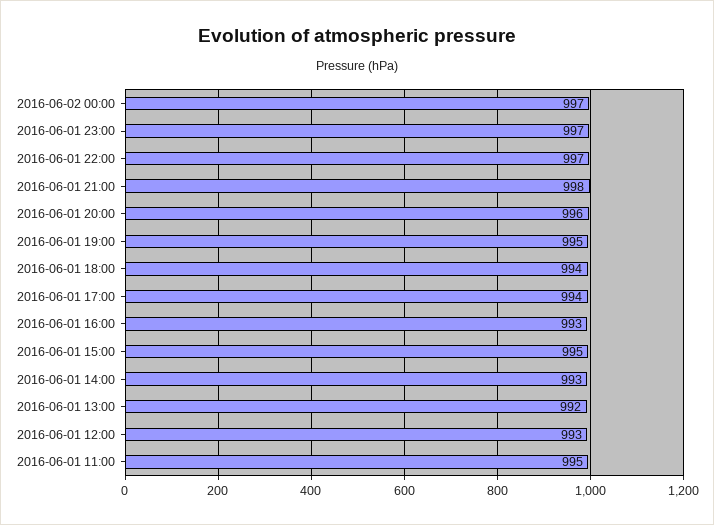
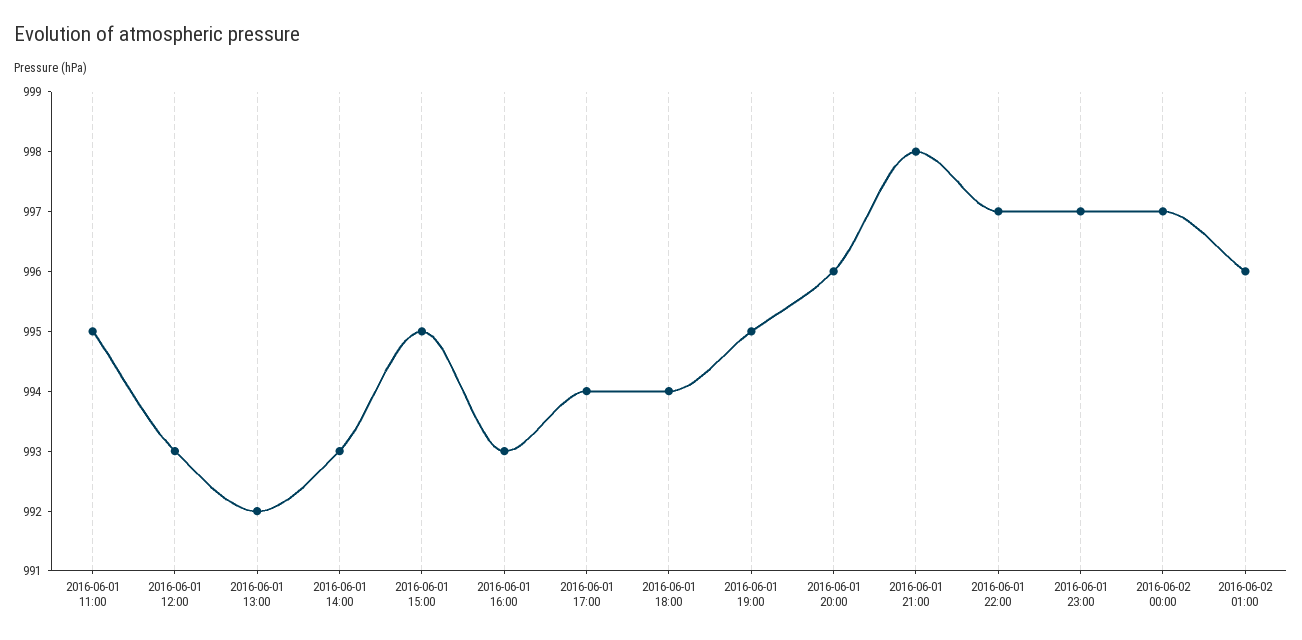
2016-06-02 01:00: none -> 996

